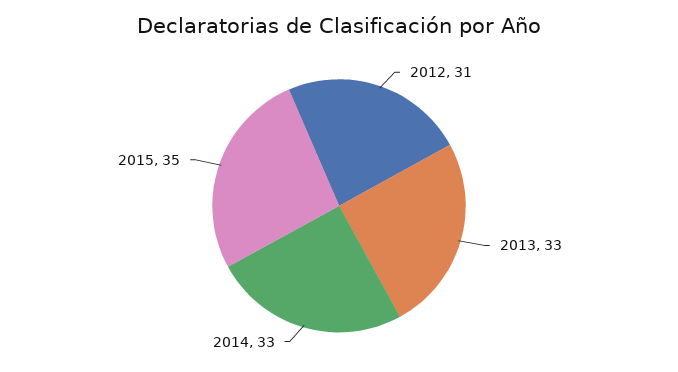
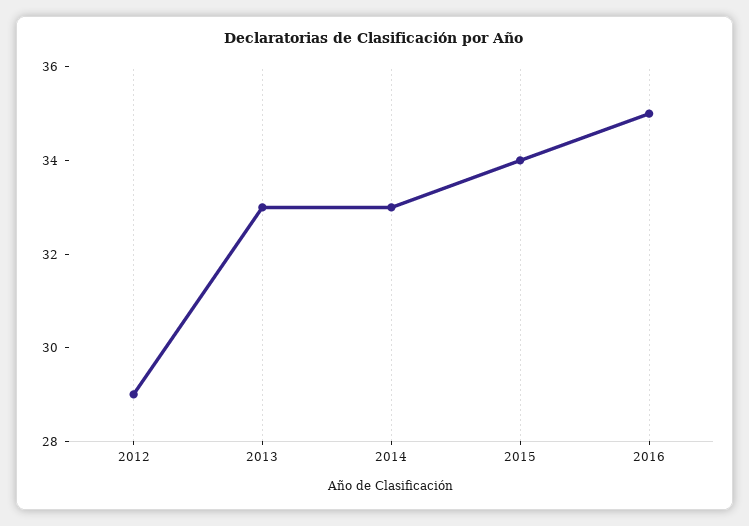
2012: 31 -> 29
2015: 35 -> 34
2016: none -> 35

